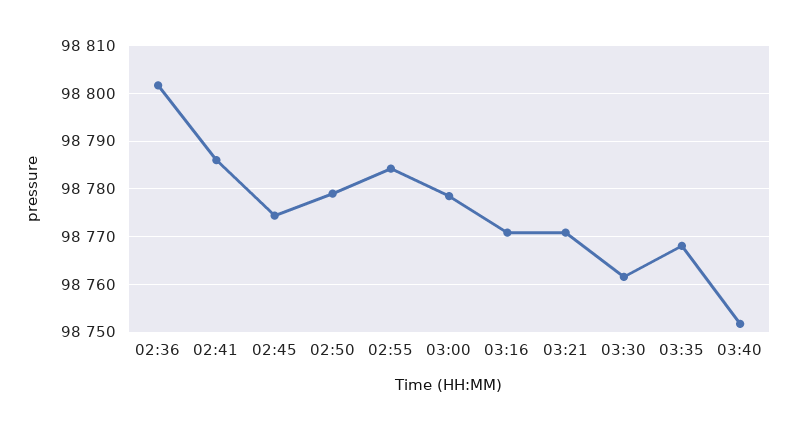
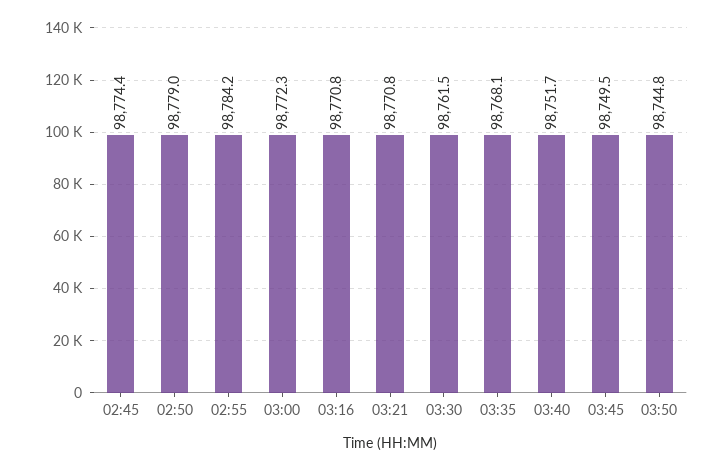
02:36: 98802 -> none
02:41: 98786 -> none
03:00: 98778 -> 98772.3
03:45: none -> 98749.5
03:50: none -> 98744.8

